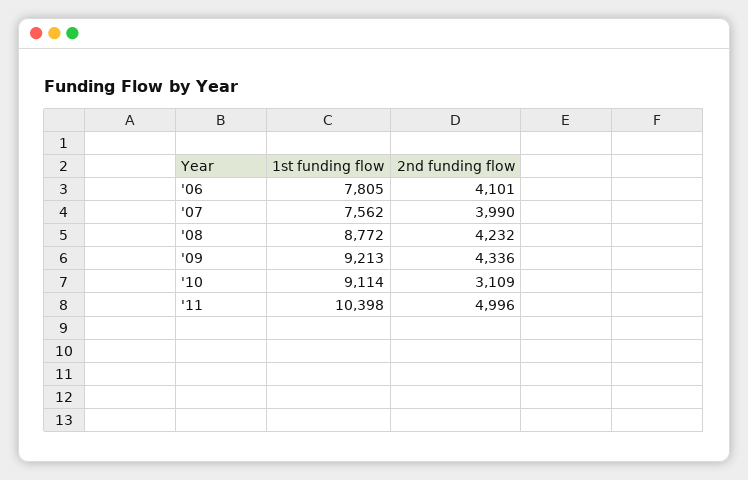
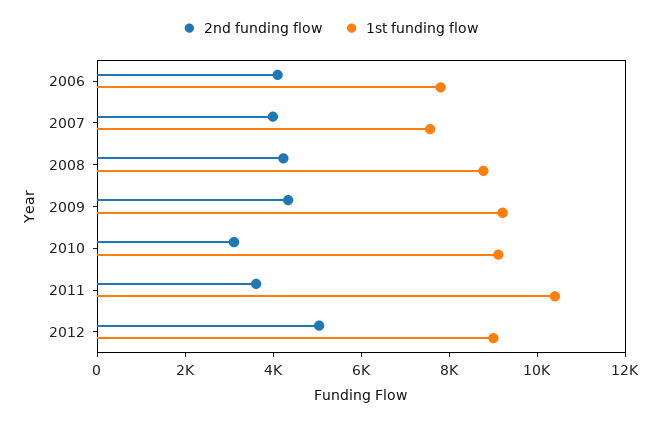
2nd funding flow, '11: 4996 -> 3500
2nd funding flow, 2012: none -> 5000
1st funding flow, 2012: none -> 9000

